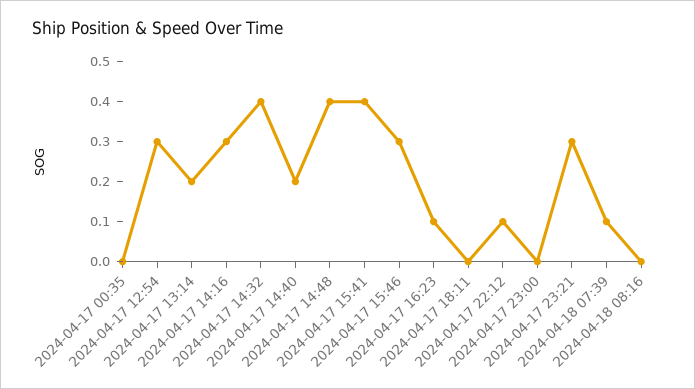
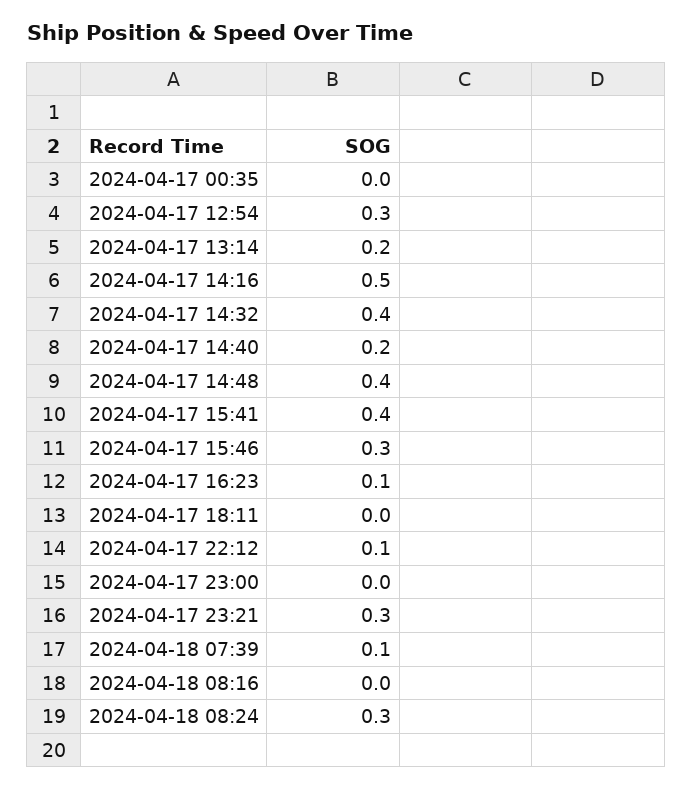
2024-04-17 14:16: 0.3 -> 0.5
2024-04-18 08:24: none -> 0.3

